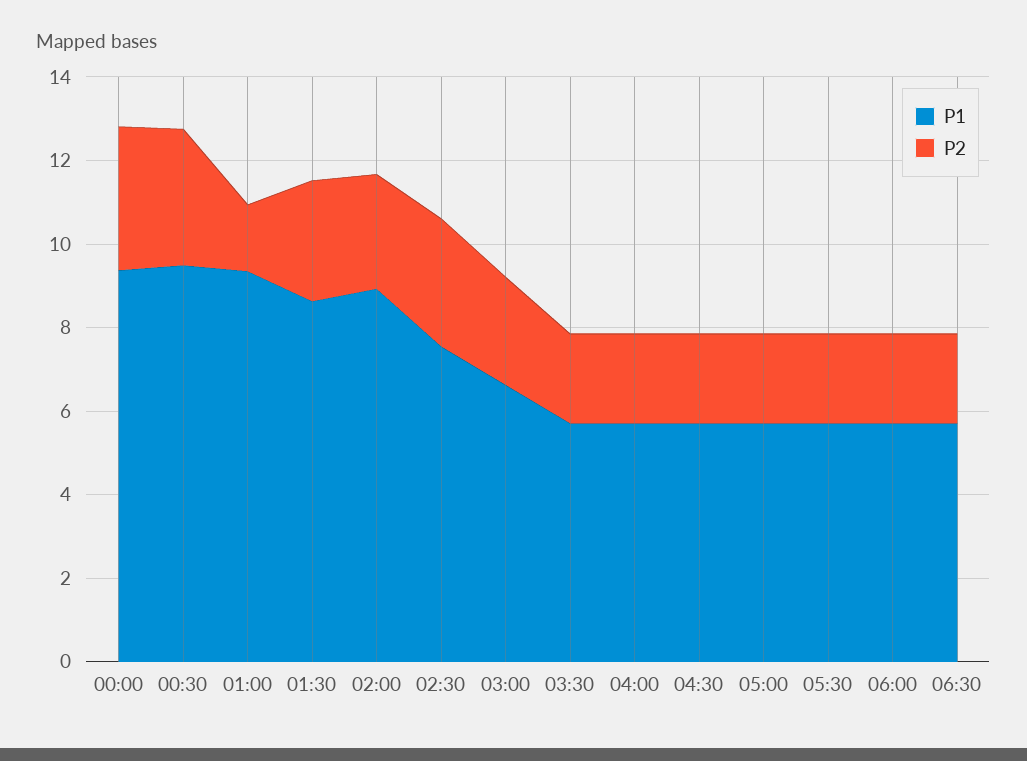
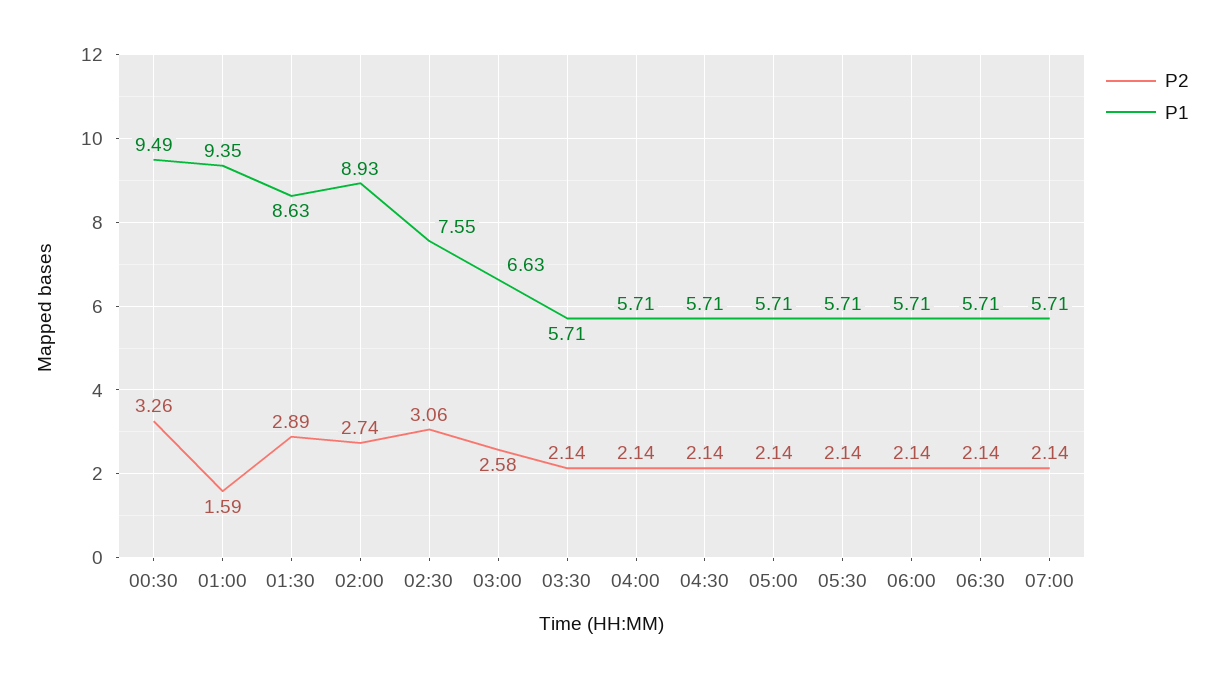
P1, 00:00: 9.5 -> none
P2, 00:00: 3.5 -> none
P2, 07:00: none -> 2.14
P1, 07:00: none -> 5.71

